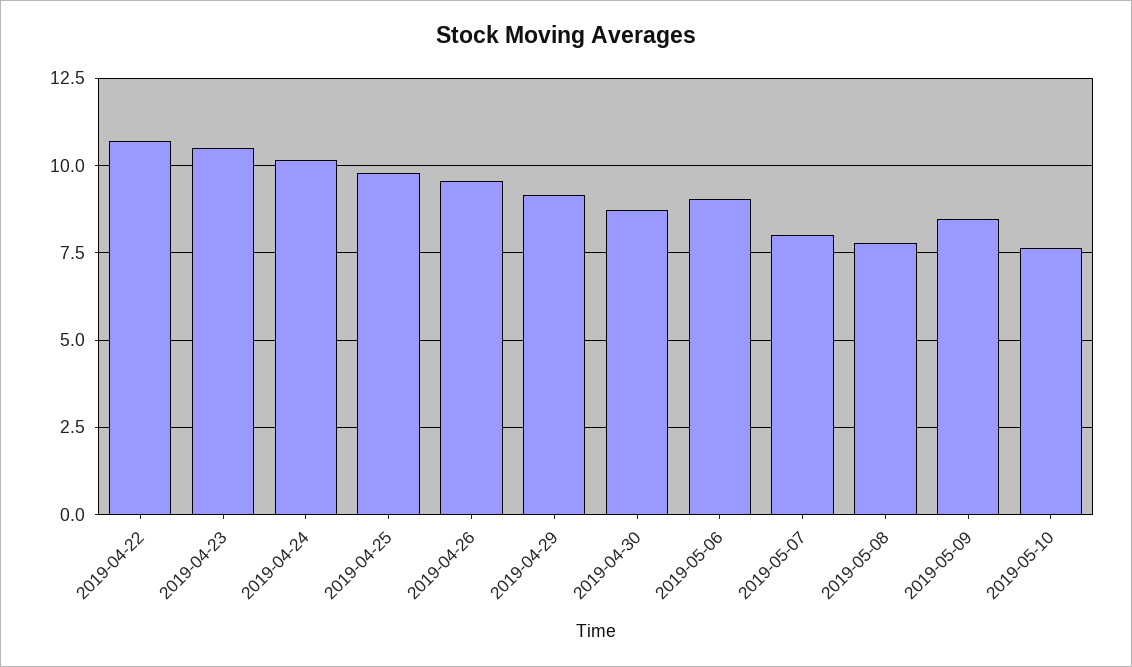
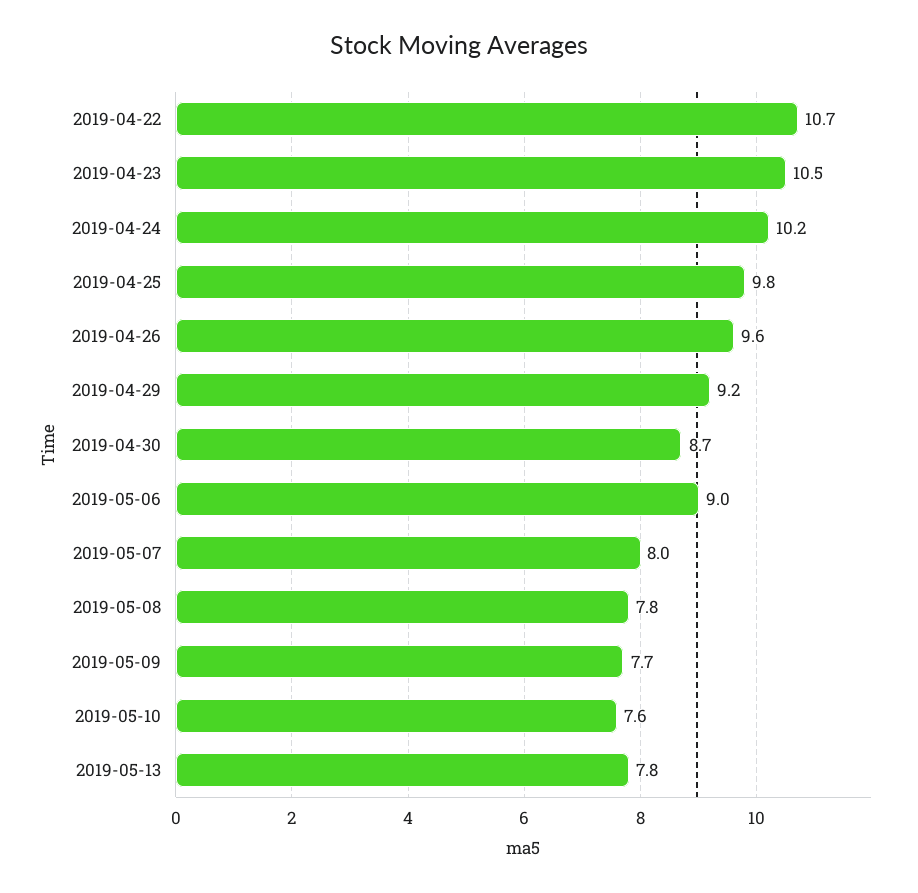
2019-05-09: 8.5 -> 7.7
2019-05-13: none -> 7.8

